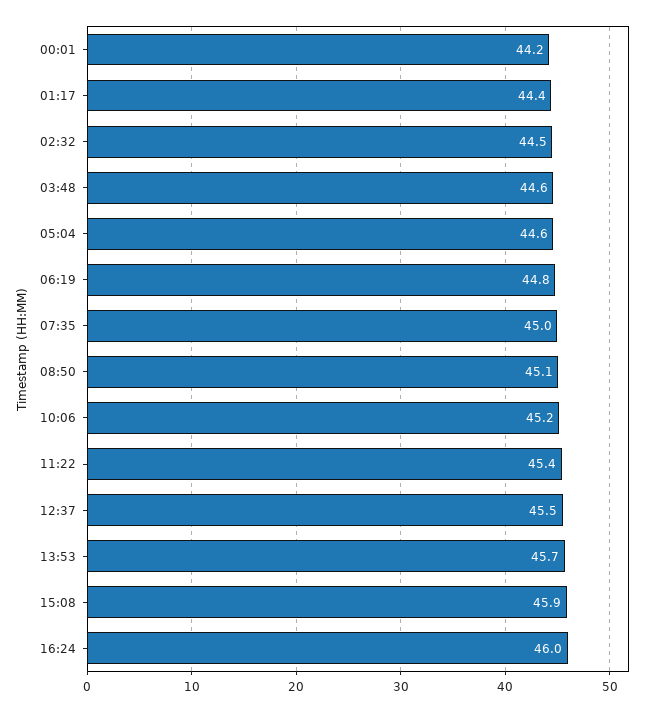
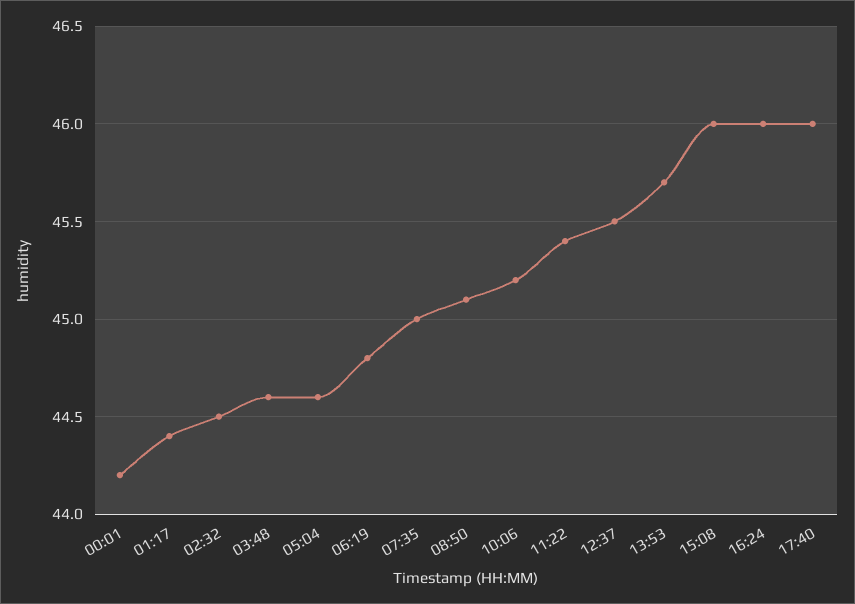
15:08: 45.9 -> 46
17:40: none -> 46

